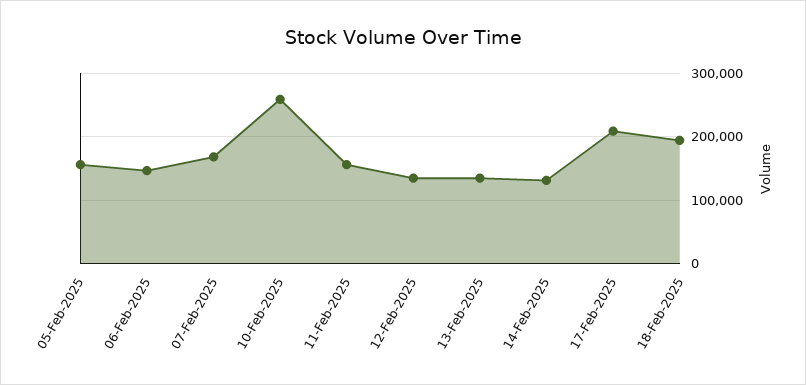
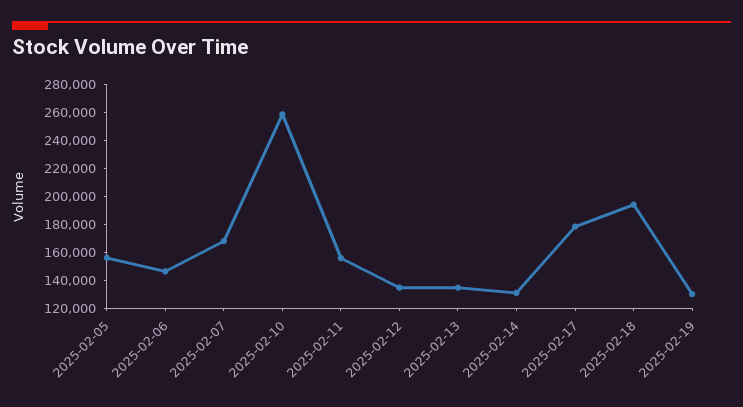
17-Feb-2025: 210000 -> 180000
2025-02-19: none -> 130000

